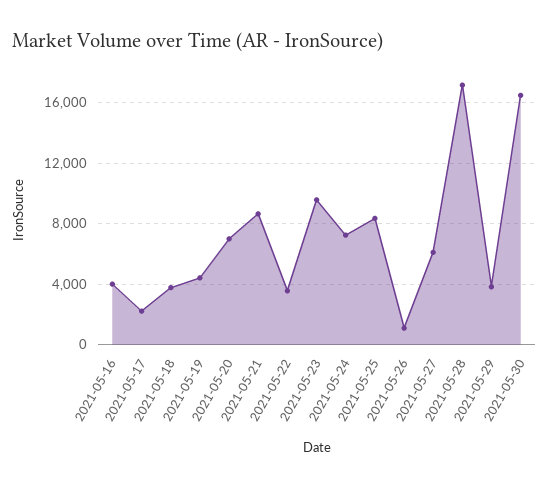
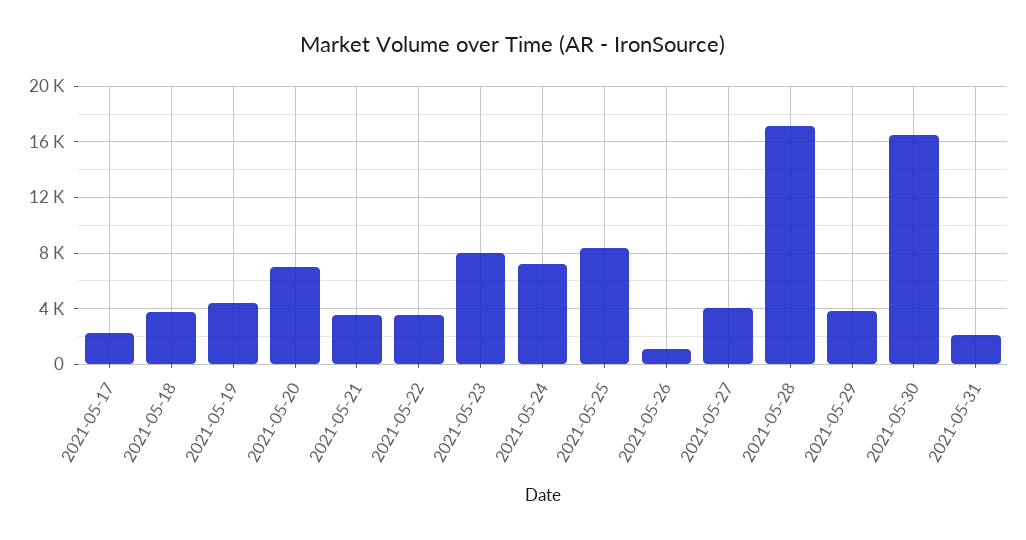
2021-05-16: 4000 -> none
2021-05-21: 8500 -> 3500
2021-05-23: 9500 -> 8000
2021-05-27: 6000 -> 4000
2021-05-31: none -> 2000

